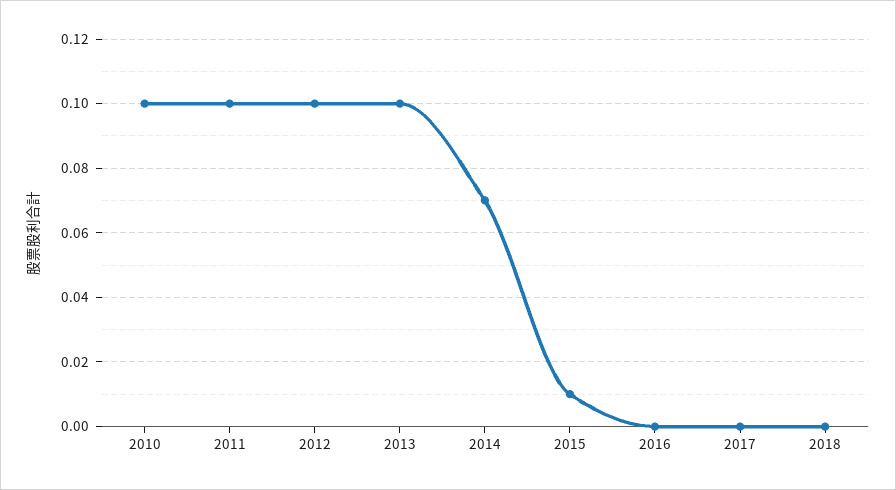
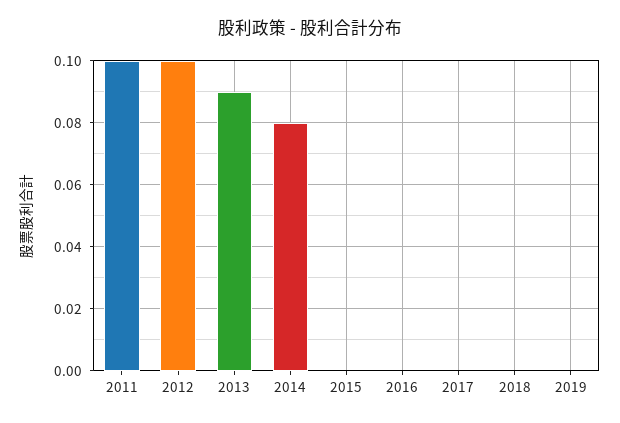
2010: 0.1 -> none
2013: 0.1 -> 0.09
2014: 0.07 -> 0.08
2015: 0.01 -> 0
2019: none -> 0

